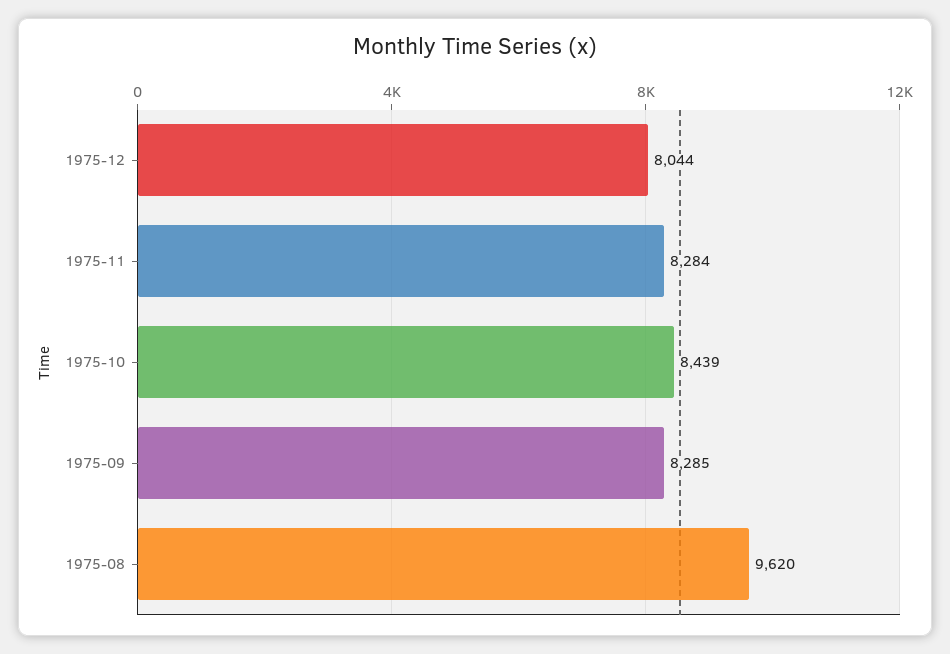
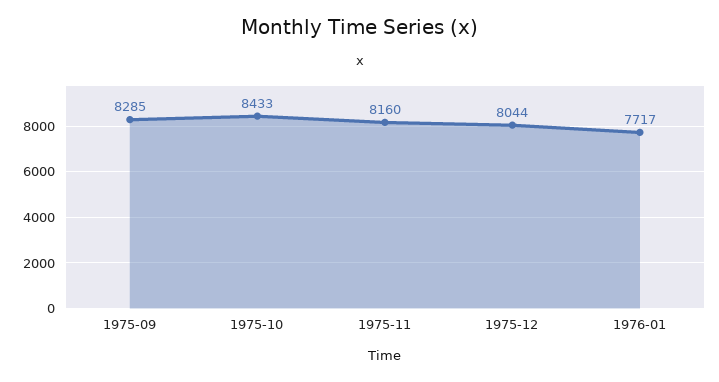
1975-11: 8284 -> 8160
1975-10: 8439 -> 8433
1975-08: 9620 -> none
1976-01: none -> 7717

